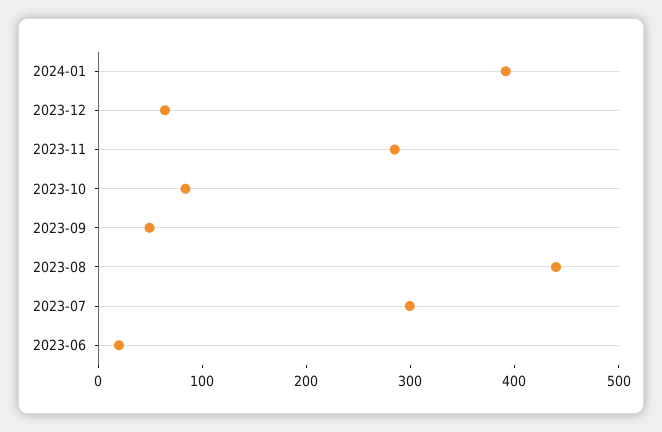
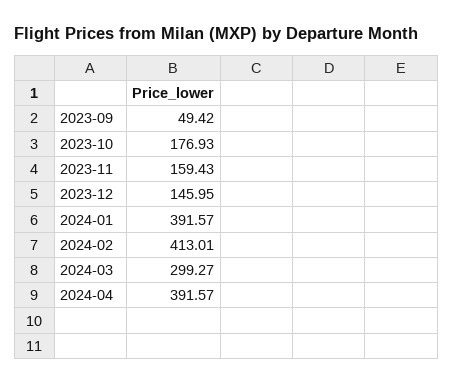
2023-12: 60 -> 145.95
2023-11: 280 -> 159.43
2023-10: 80 -> 176.93
2023-08: 440 -> none
2023-07: 300 -> none
2023-06: 20 -> none
2024-02: none -> 413.01
2024-03: none -> 299.27
2024-04: none -> 391.57

